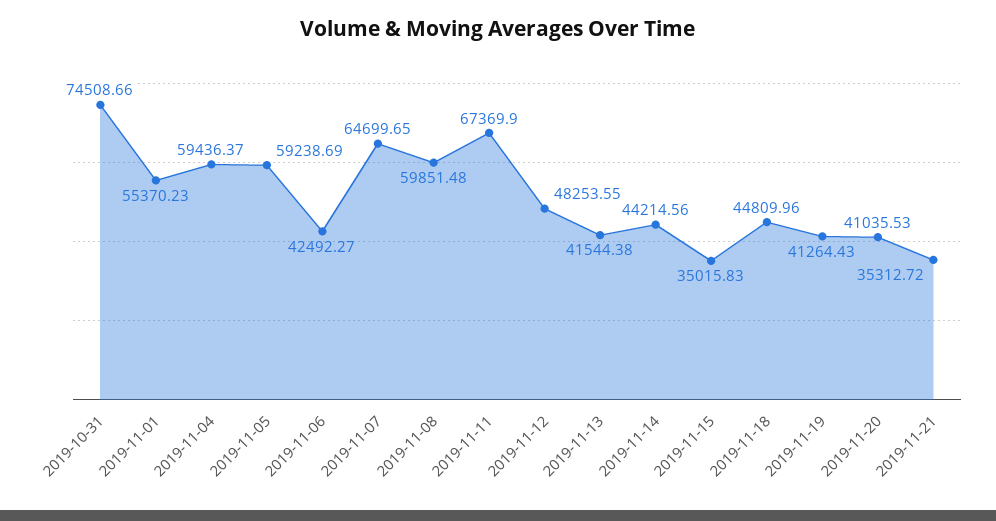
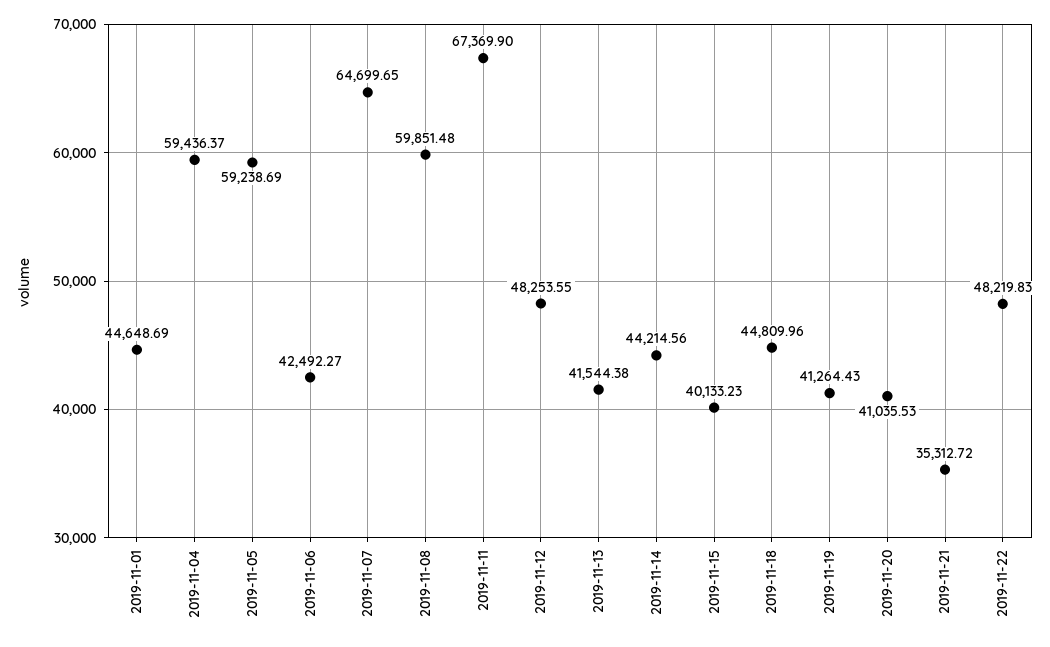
2019-10-31: 74508.66 -> none
2019-11-01: 55370.23 -> 44648.69
2019-11-15: 35015.83 -> 40133.23
2019-11-22: none -> 48219.83

